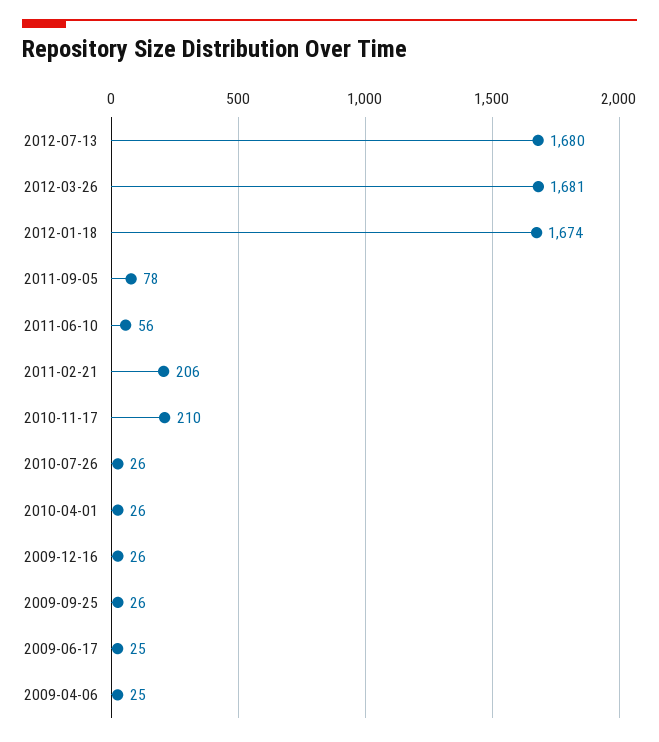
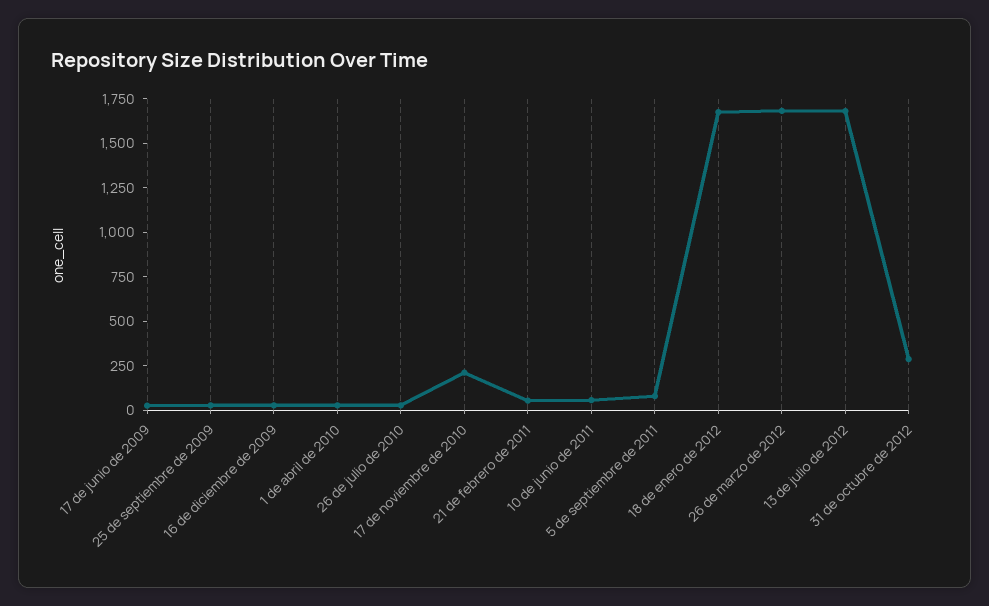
2011-02-21: 206 -> 50
2009-04-06: 25 -> none
31 de octubre de 2012: none -> 300

